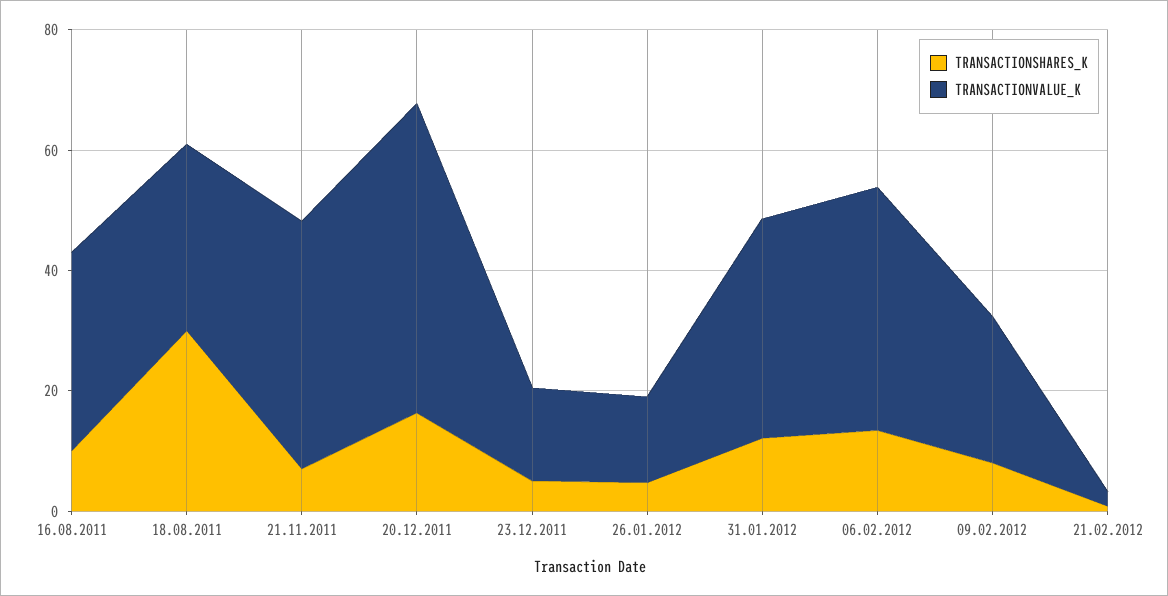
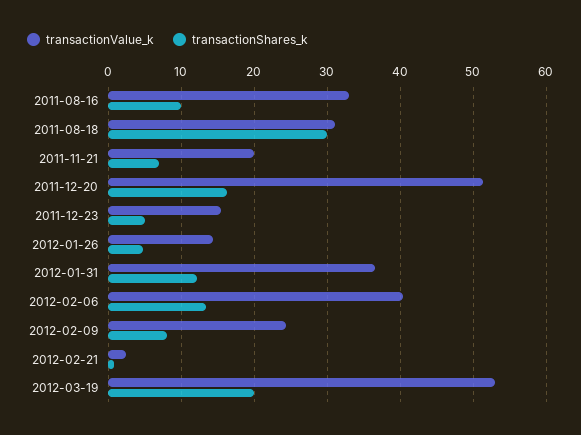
TRANSACTIONVALUE_K, 21.11.2011: 40 -> 20
TRANSACTIONVALUE_K, 2012-03-19: none -> 53
TRANSACTIONSHARES_K, 2012-03-19: none -> 20

